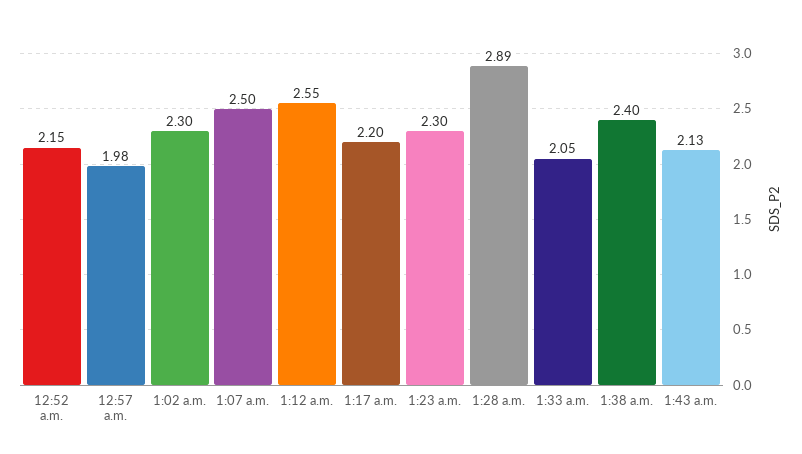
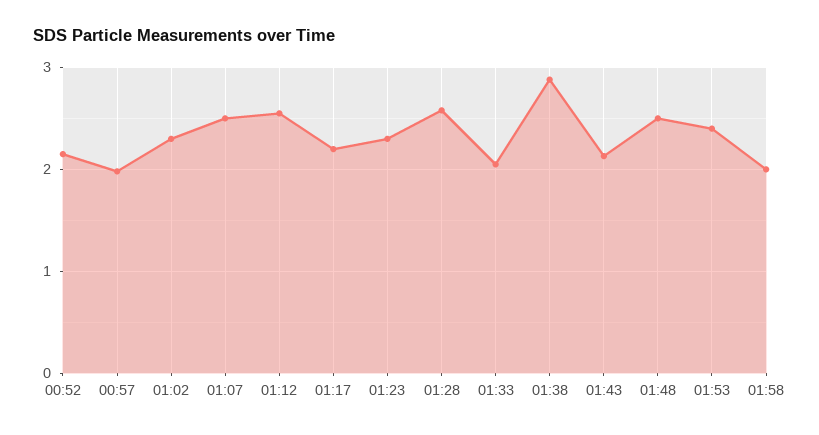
1:28 a.m.: 2.89 -> 2.6
1:38 a.m.: 2.4 -> 2.9
01:48: none -> 2.5
01:53: none -> 2.4
01:58: none -> 2

